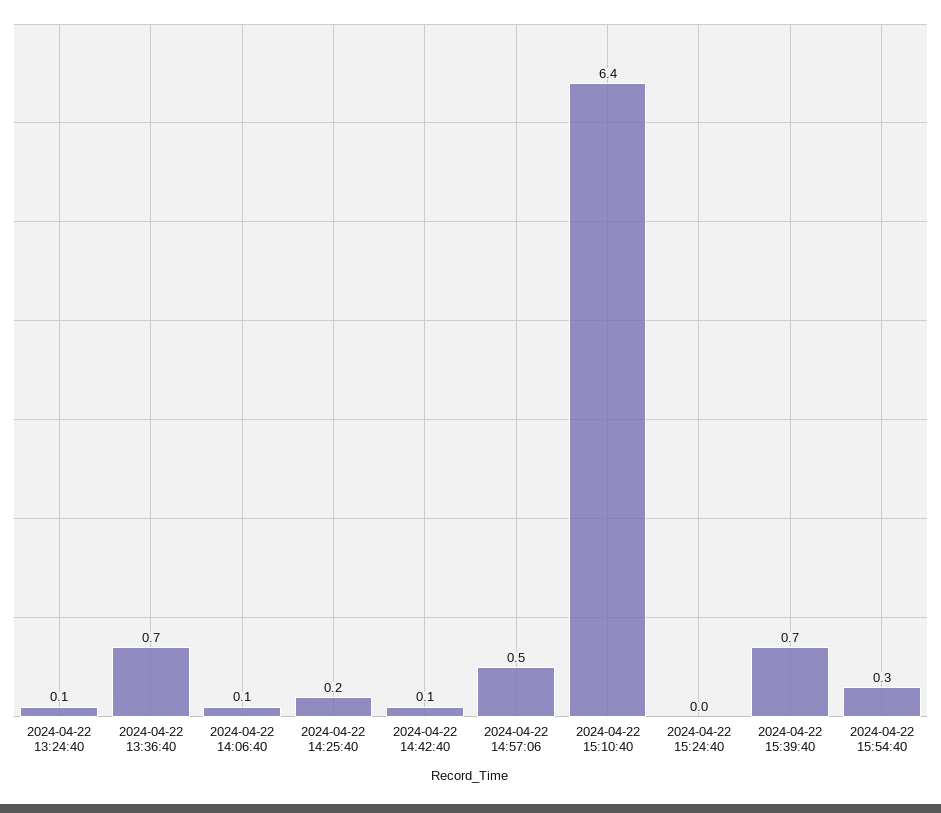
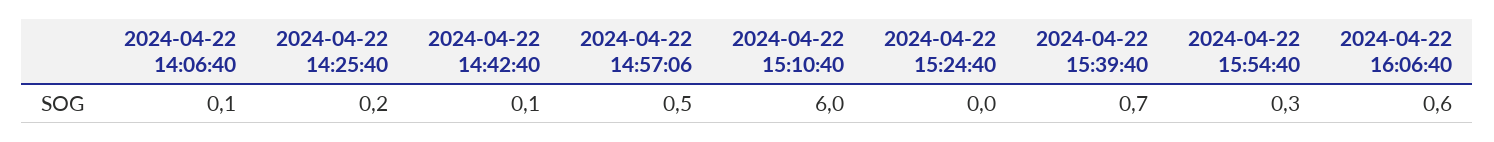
2024-04-22 13:24:40: 0.1 -> none
2024-04-22 13:36:40: 0.7 -> none
2024-04-22 15:10:40: 6.4 -> 6
2024-04-22 16:06:40: none -> 0.6

